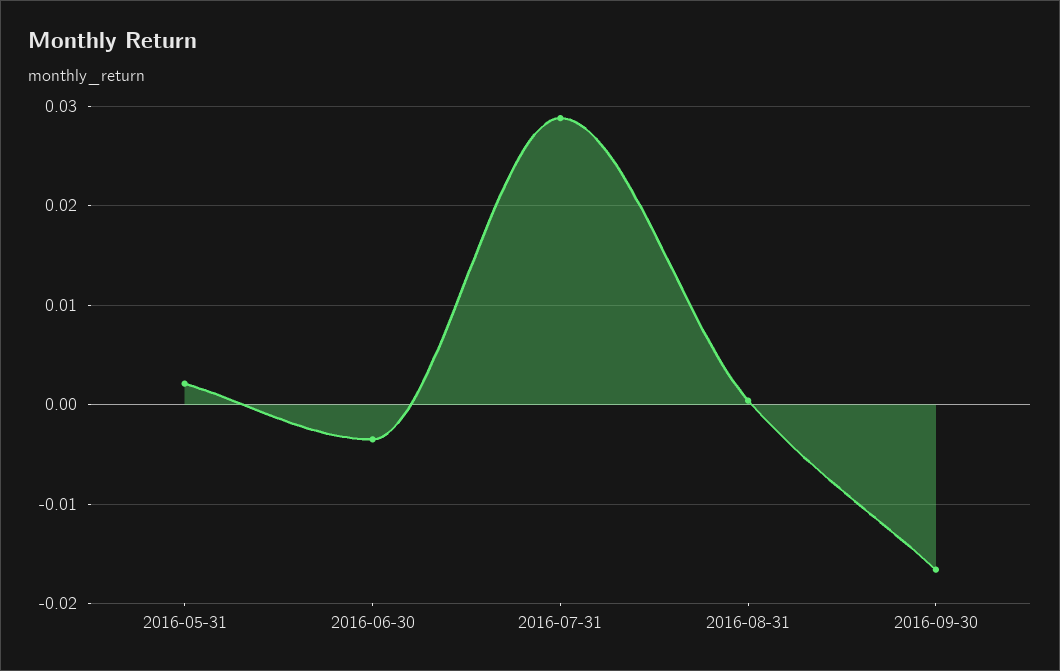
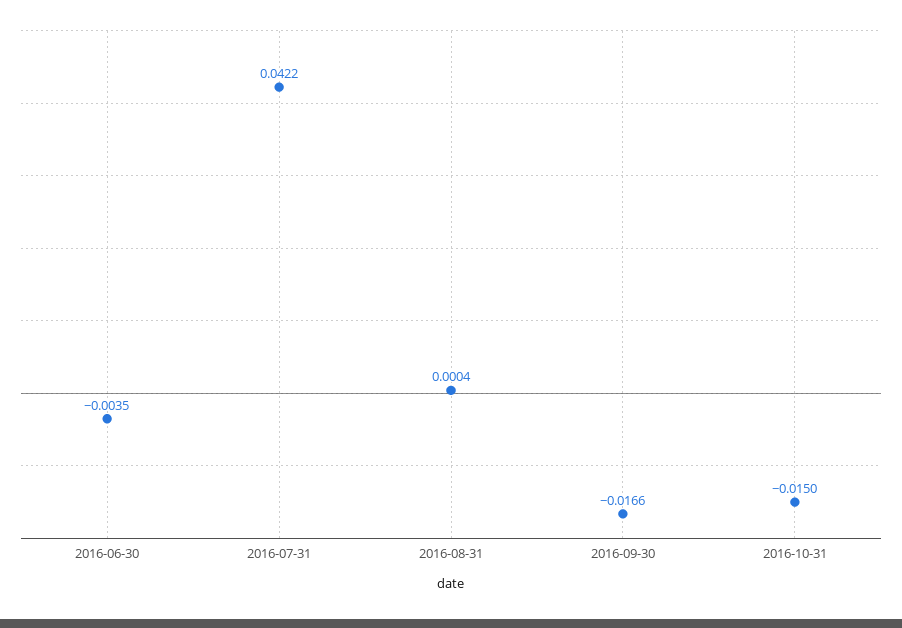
2016-05-31: 0.002 -> none
2016-07-31: 0.029 -> 0.0422
2016-10-31: none -> -0.015

